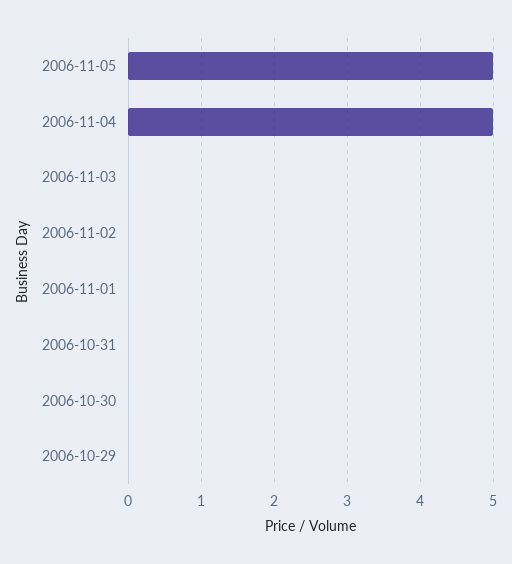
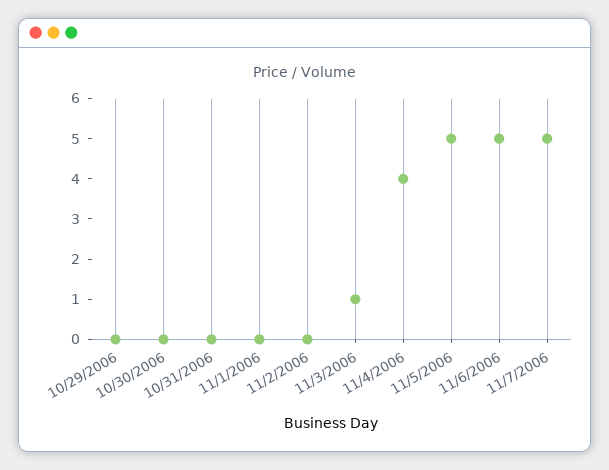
2006-11-04: 5 -> 4
2006-11-03: 0 -> 1
11/6/2006: none -> 5
11/7/2006: none -> 5

